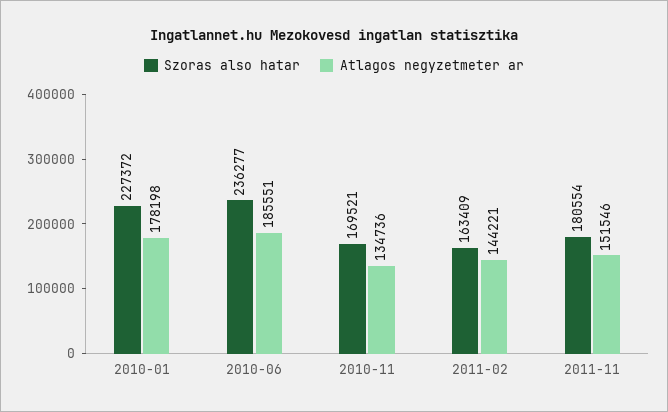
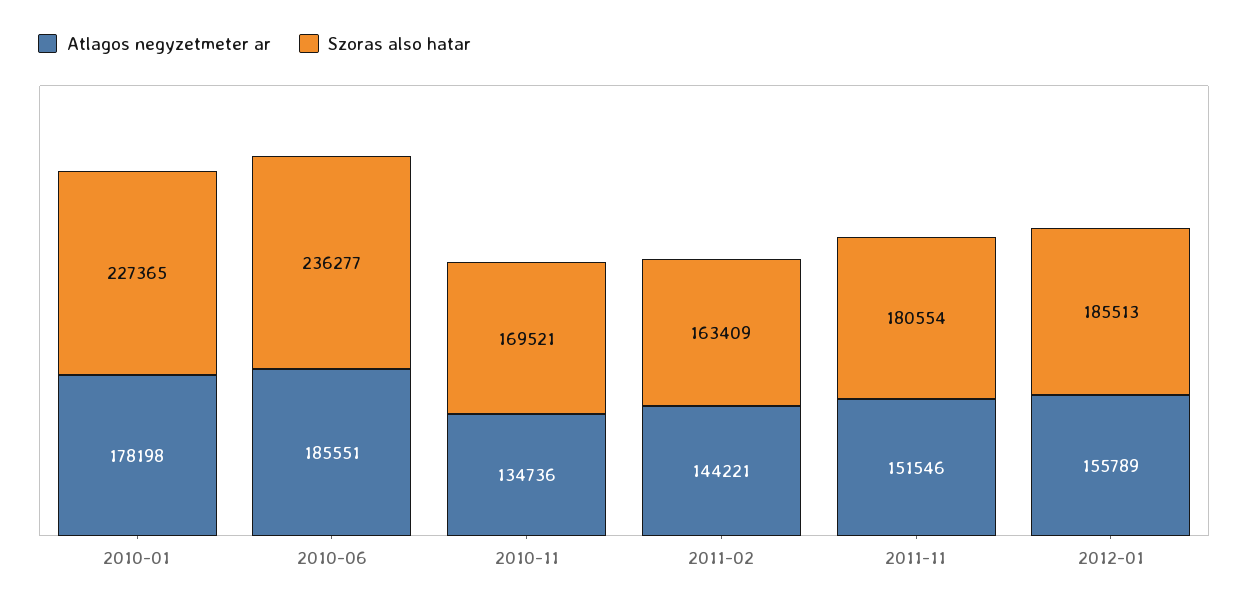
Szoras also hatar, 2010-01: 227372 -> 227365
Atlagos negyzetmeter ar, 2012-01: none -> 155789
Szoras also hatar, 2012-01: none -> 185513

